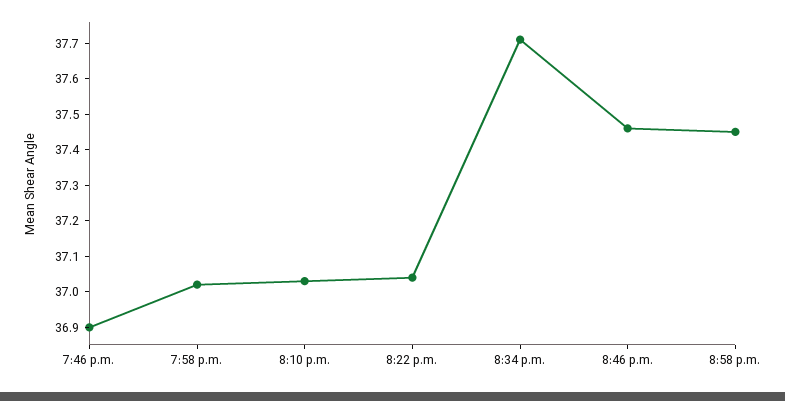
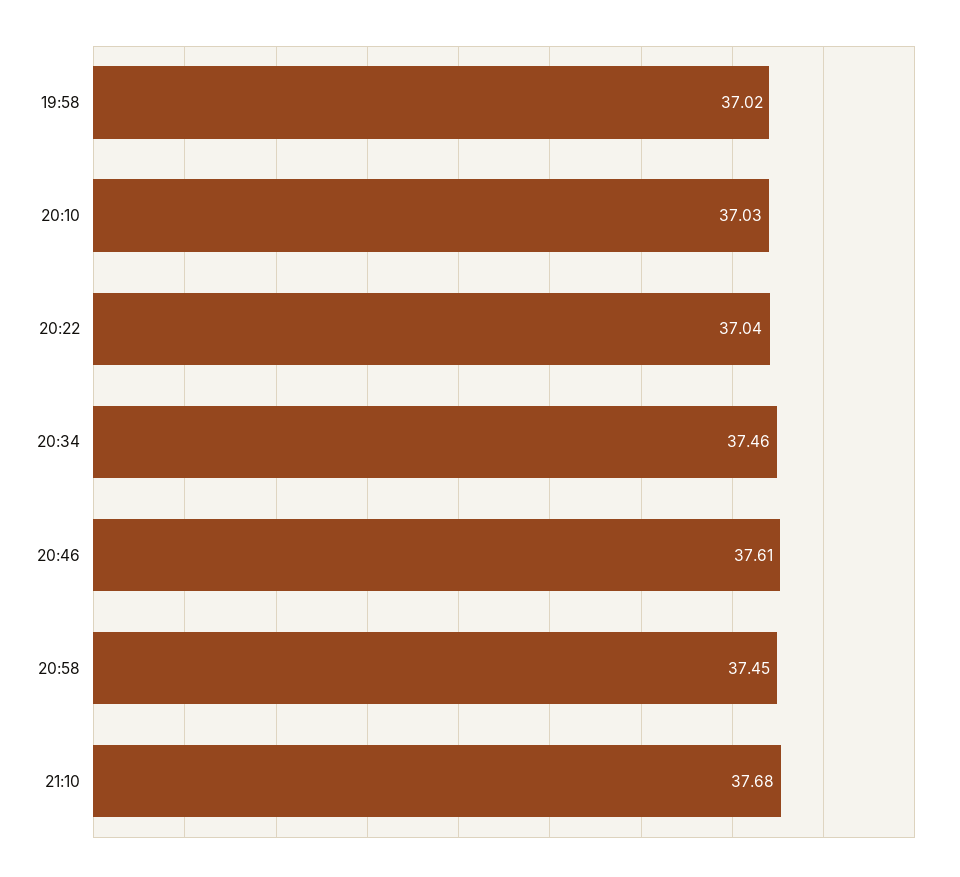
7:46 p.m.: 36.9 -> none
8:34 p.m.: 37.7 -> 37.46
8:46 p.m.: 37.45 -> 37.61
21:10: none -> 37.68

